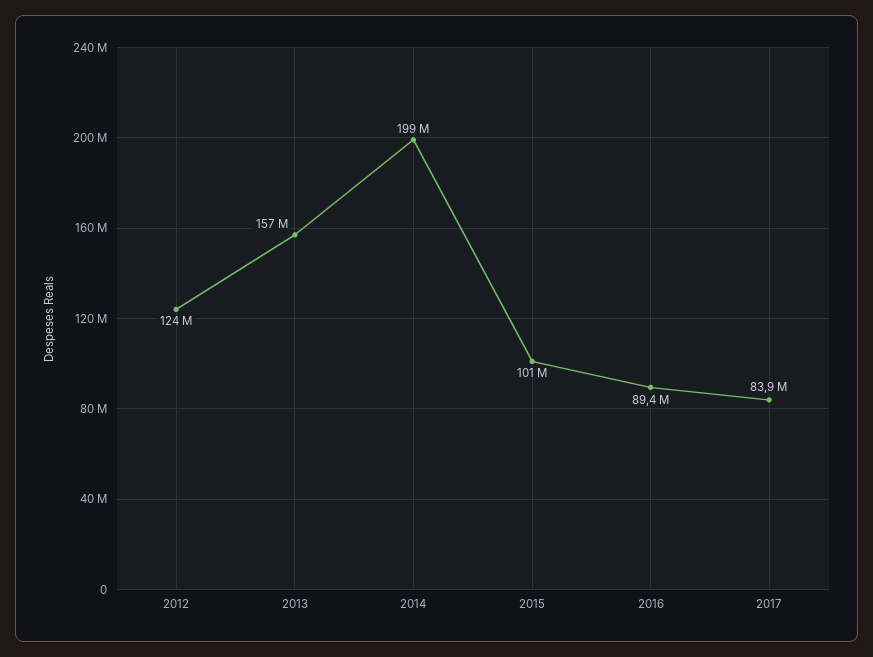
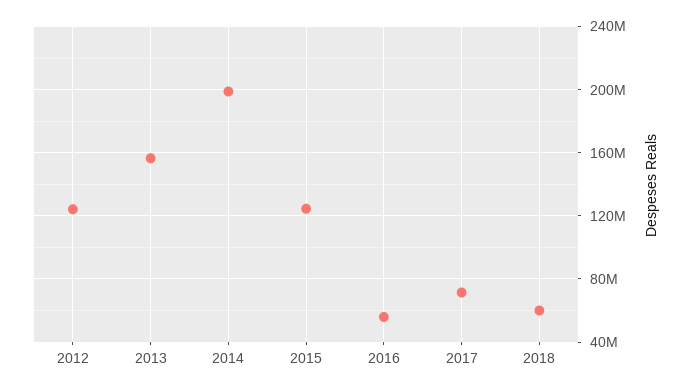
2015: 101000000 -> 125000000
2016: 89400000 -> 55000000
2017: 83900000 -> 70000000
2018: none -> 60000000

